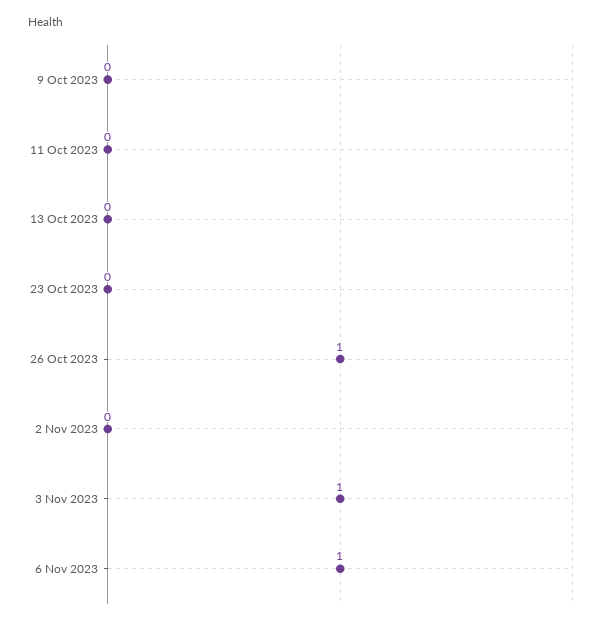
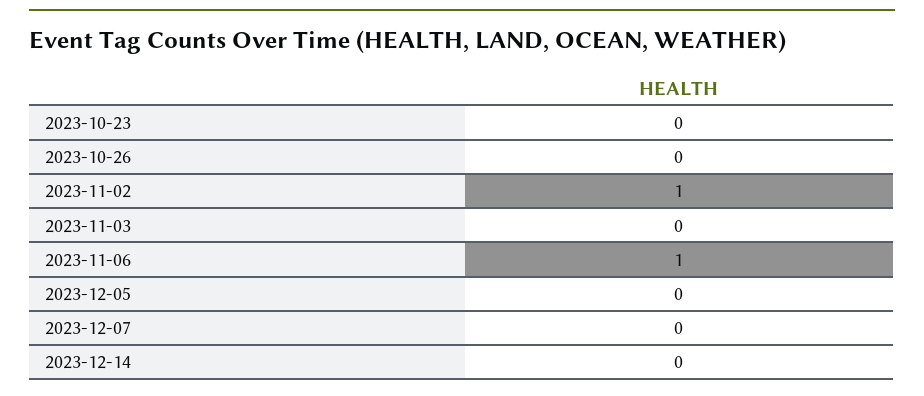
9 Oct 2023: 0 -> none
11 Oct 2023: 0 -> none
13 Oct 2023: 0 -> none
26 Oct 2023: 1 -> 0
2 Nov 2023: 0 -> 1
3 Nov 2023: 1 -> 0
2023-12-05: none -> 0
2023-12-07: none -> 0
2023-12-14: none -> 0

